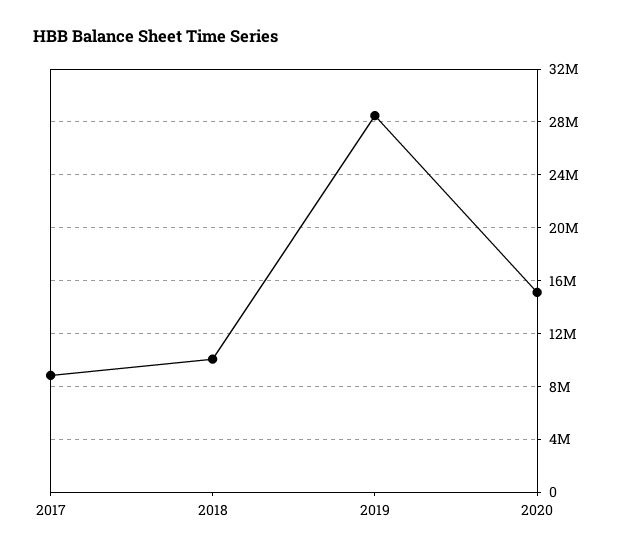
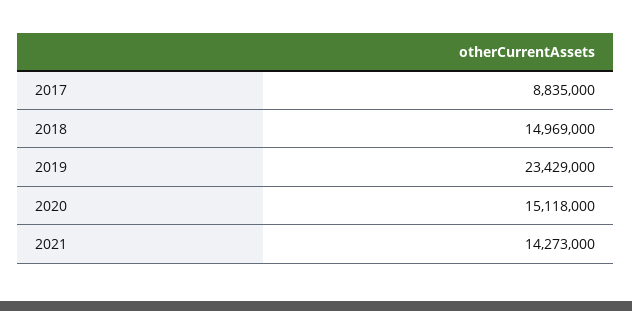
2018: 10000000 -> 14969000
2019: 28500000 -> 23429000
2021: none -> 14273000

